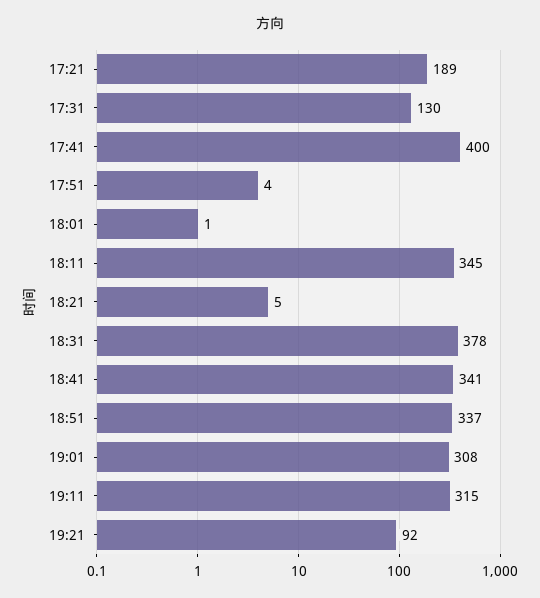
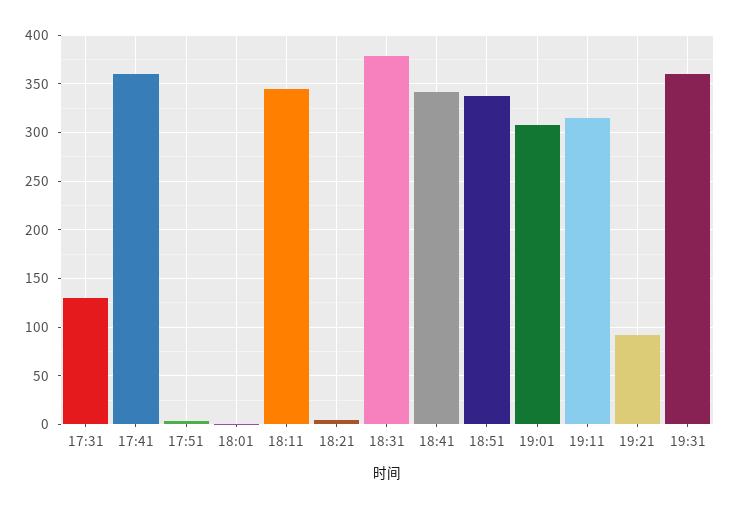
17:21: 189 -> none
17:41: 400 -> 360
19:31: none -> 360

